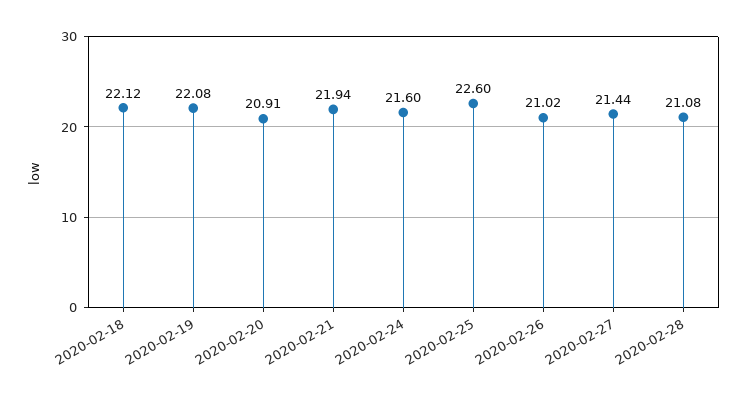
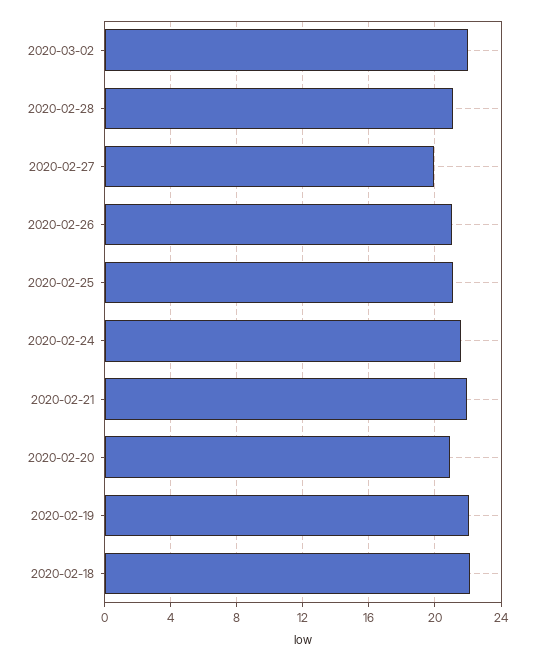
2020-02-25: 22.6 -> 21
2020-02-27: 21.44 -> 20
2020-03-02: none -> 22

